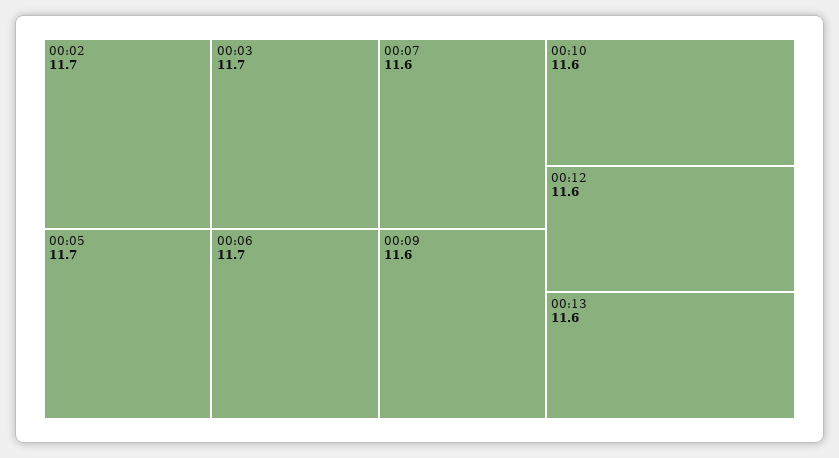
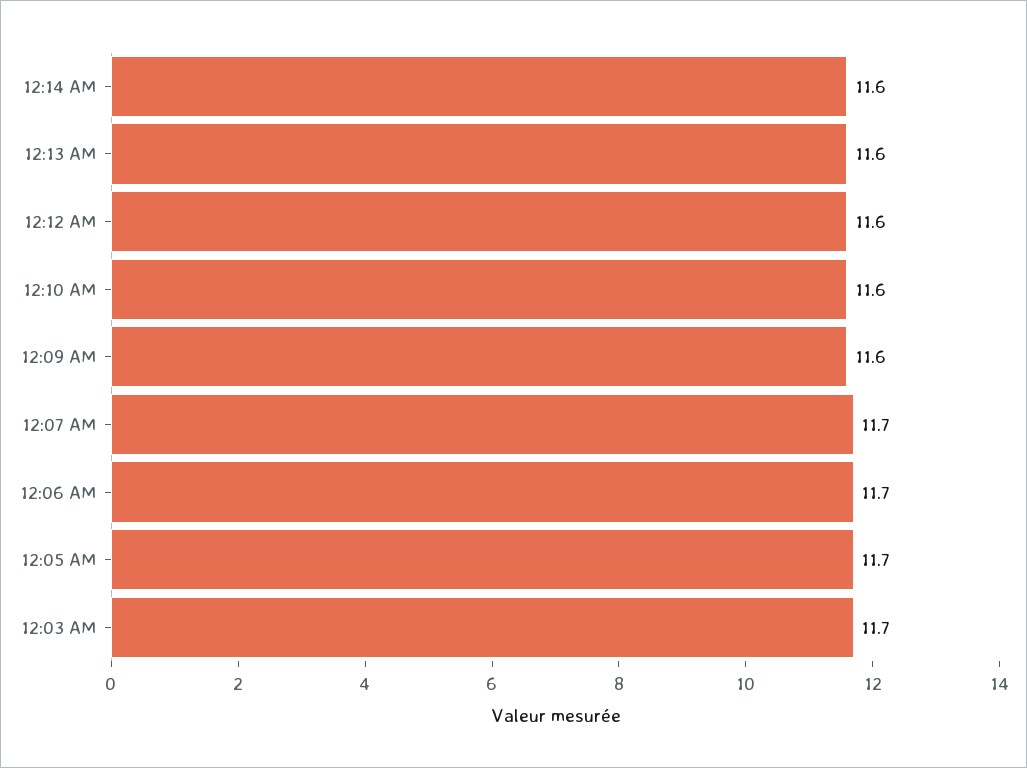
00:02: 11.7 -> none
00:07: 11.6 -> 11.7
12:14 AM: none -> 11.6

